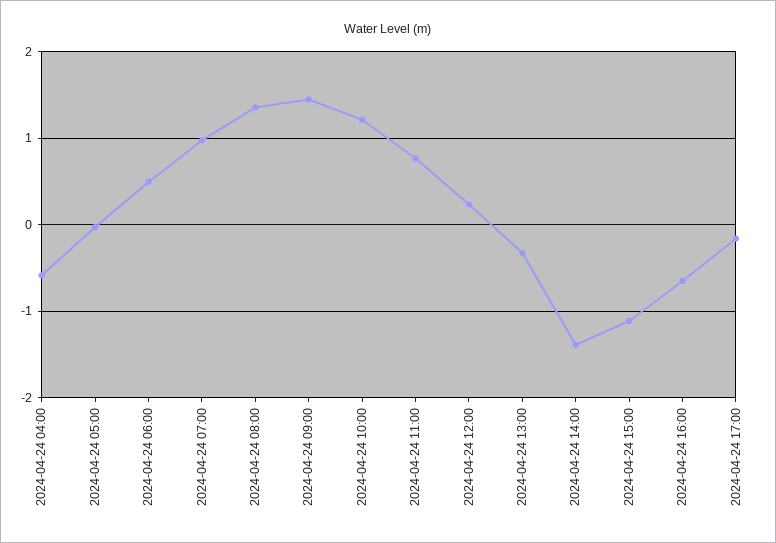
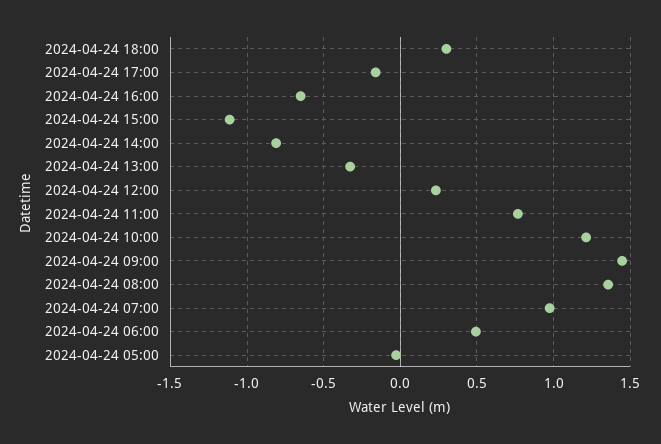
2024-04-24 04:00: -0.6 -> none
2024-04-24 14:00: -1.4 -> -0.8
2024-04-24 18:00: none -> 0.3

